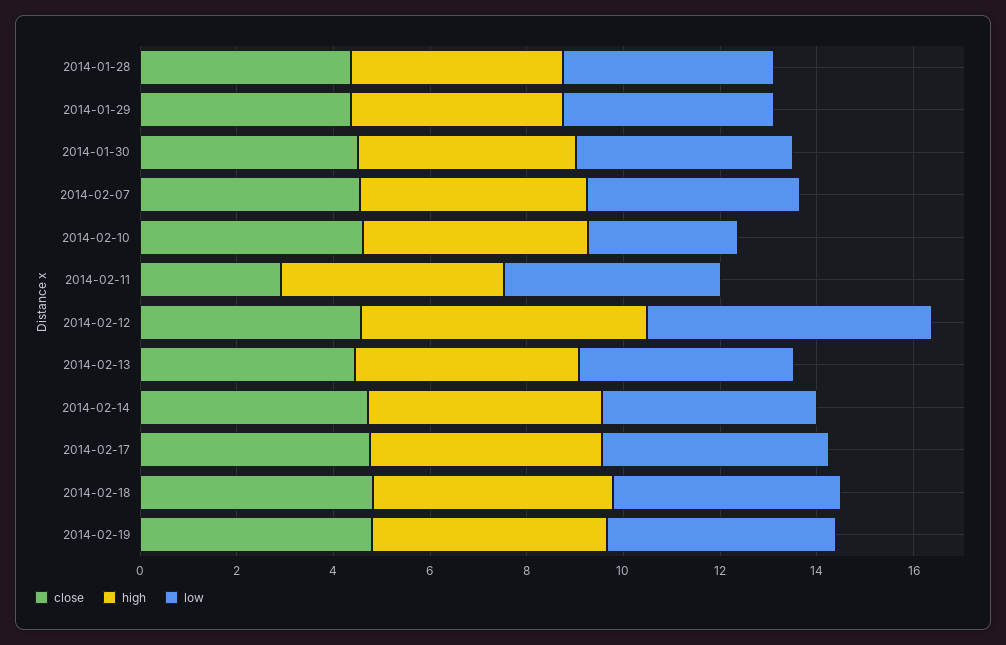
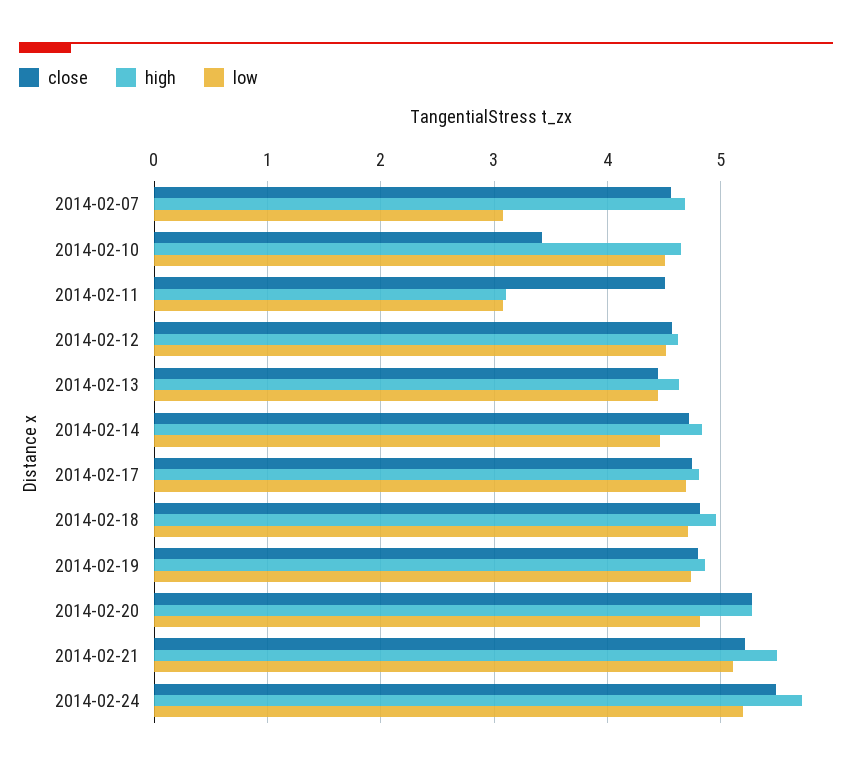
close, 2014-01-28: 4.5 -> none
high, 2014-01-28: 4.5 -> none
low, 2014-01-28: 4.5 -> none
close, 2014-01-29: 4.5 -> none
high, 2014-01-29: 4.5 -> none
low, 2014-01-29: 4.5 -> none
close, 2014-01-30: 4.5 -> none
high, 2014-01-30: 4.5 -> none
low, 2014-01-30: 4.5 -> none
low, 2014-02-07: 4.5 -> 3.1
close, 2014-02-10: 4.5 -> 3.4
low, 2014-02-10: 3 -> 4.5
close, 2014-02-11: 3 -> 4.5
high, 2014-02-11: 4.5 -> 3.1
low, 2014-02-11: 4.5 -> 3.1
high, 2014-02-12: 6 -> 4.6
low, 2014-02-12: 6 -> 4.5
close, 2014-02-20: none -> 5.3
high, 2014-02-20: none -> 5.3
low, 2014-02-20: none -> 4.8
close, 2014-02-21: none -> 5.2
high, 2014-02-21: none -> 5.5
low, 2014-02-21: none -> 5.1
close, 2014-02-24: none -> 5.5
high, 2014-02-24: none -> 5.7
low, 2014-02-24: none -> 5.2

